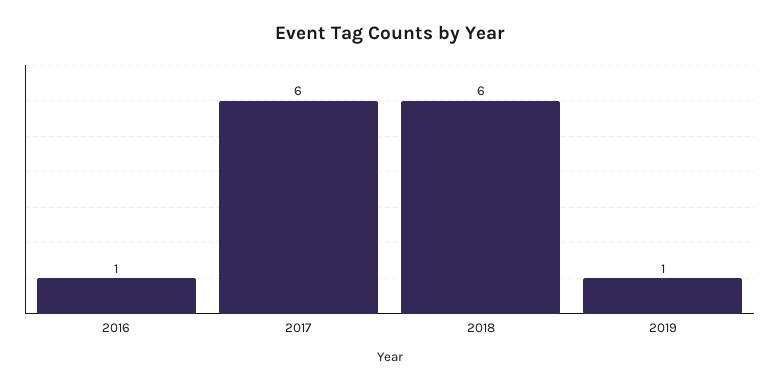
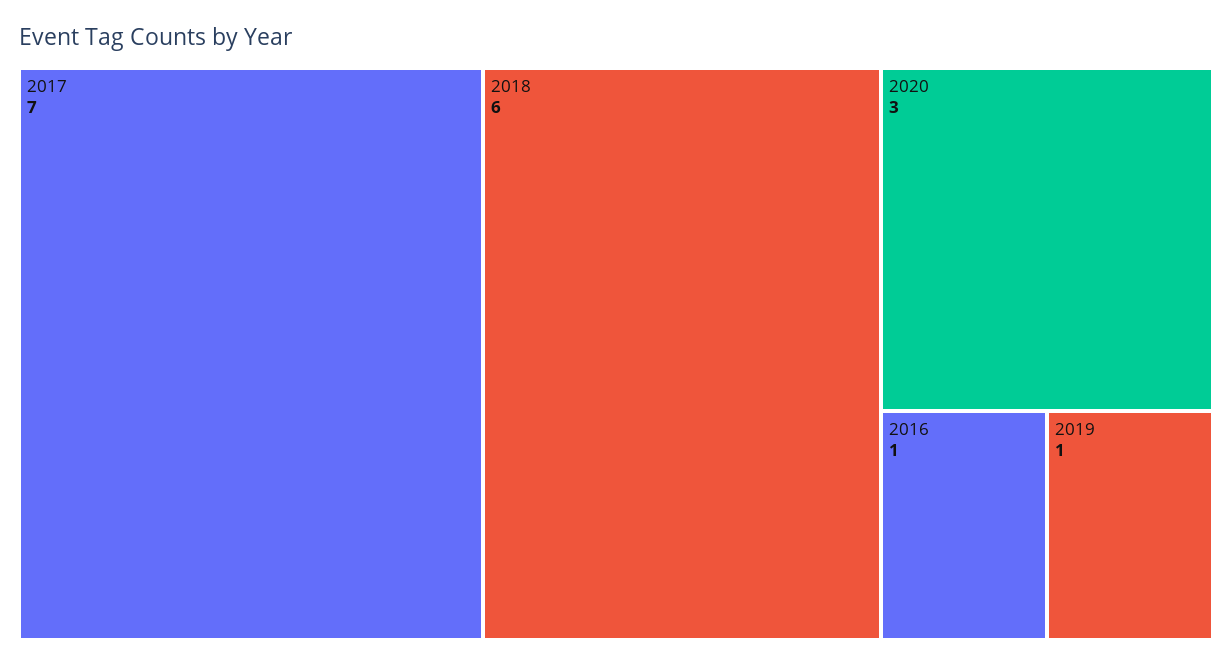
2017: 6 -> 7
2020: none -> 3

